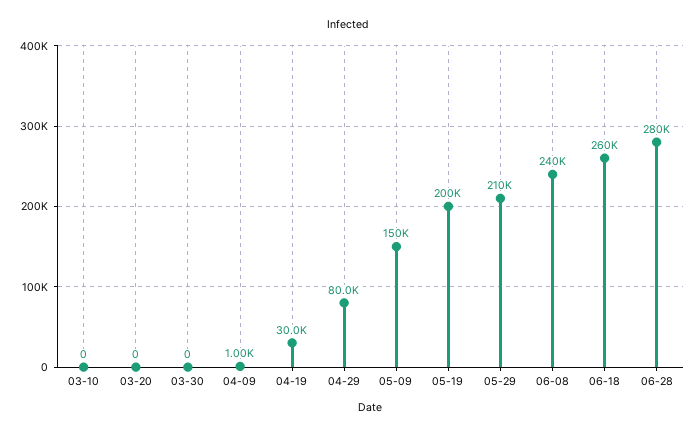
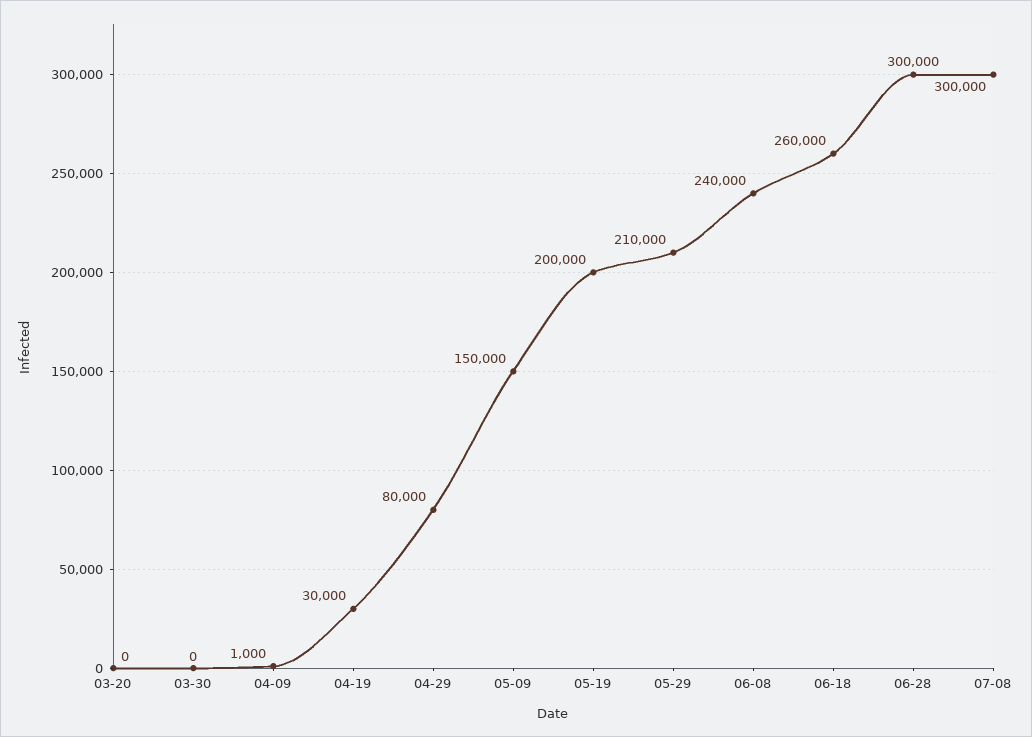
03-10: 0 -> none
06-28: 280000 -> 300000
07-08: none -> 300000

